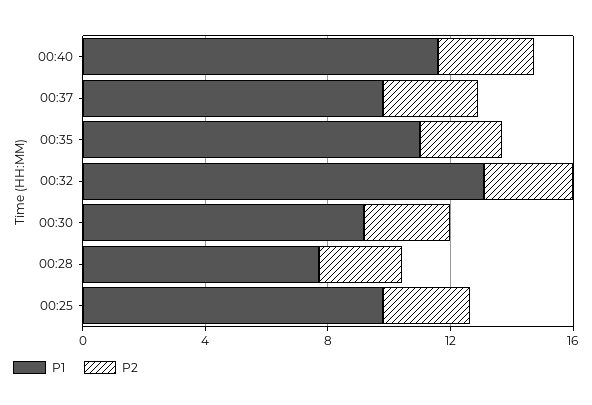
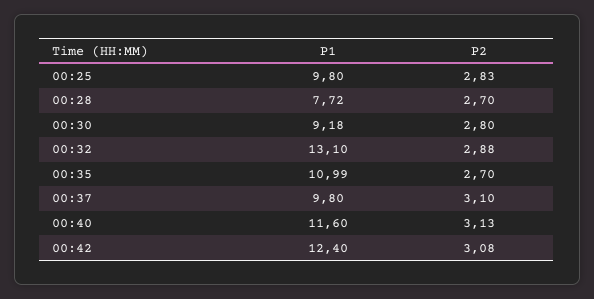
P1, 00:42: none -> 12.4
P2, 00:42: none -> 3.08

